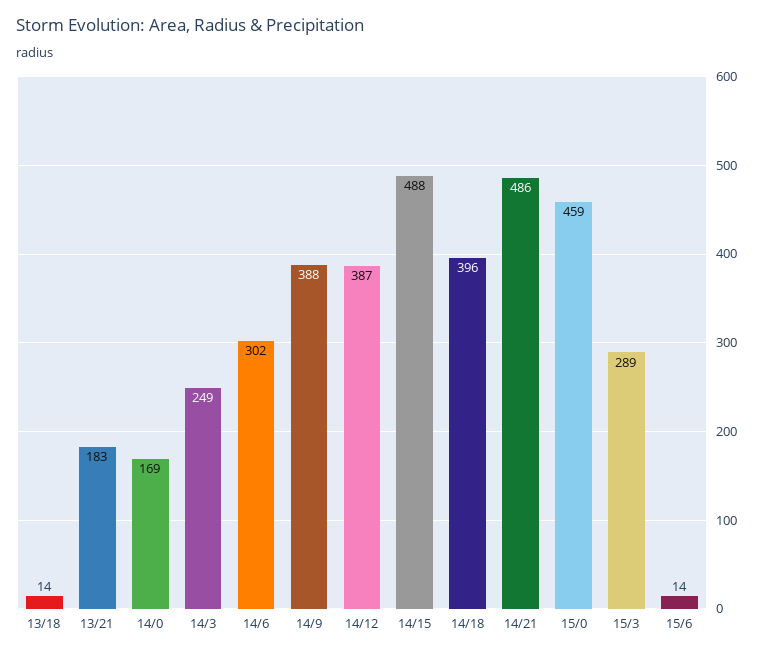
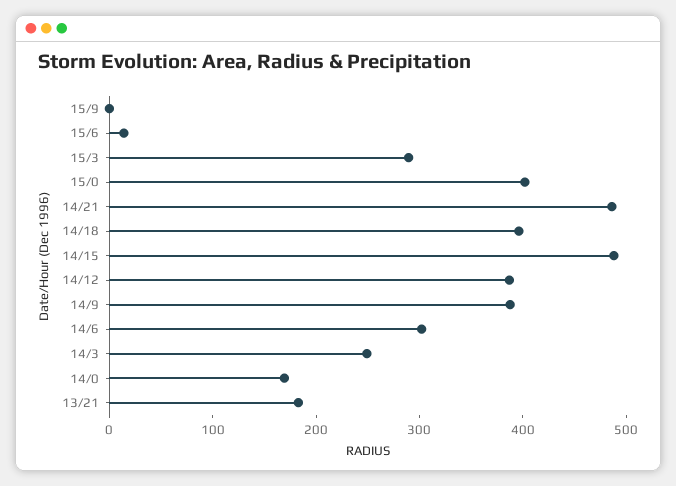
13/18: 14 -> none
15/0: 459 -> 400
15/9: none -> 0

